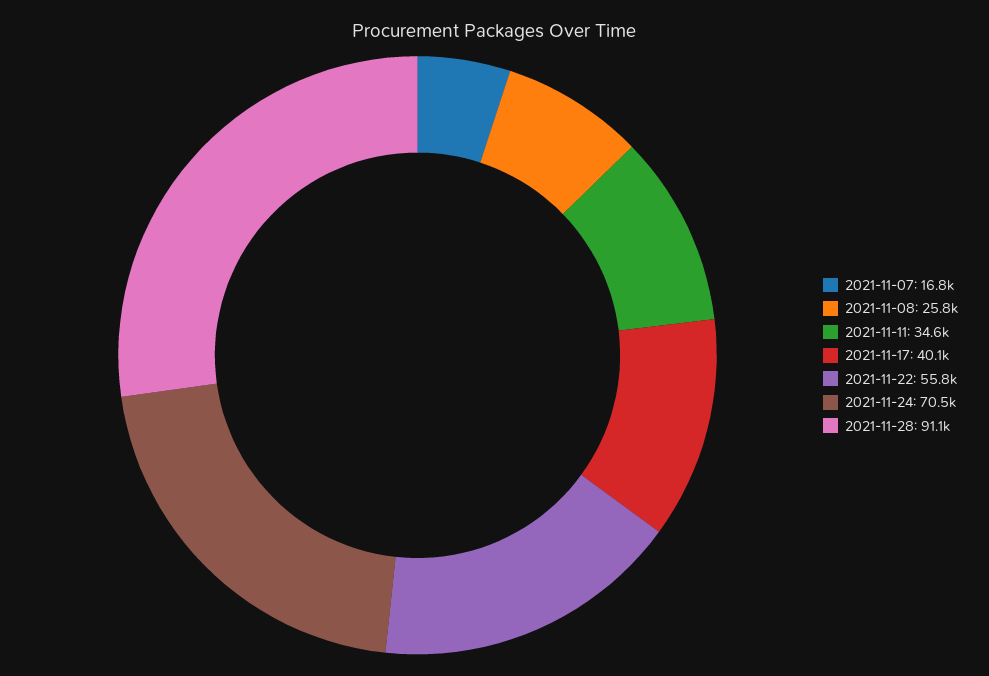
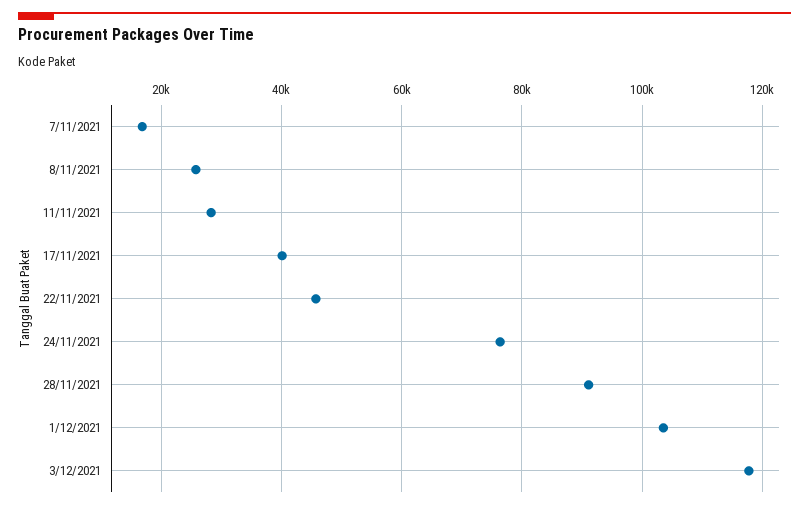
2021-11-11: 34600 -> 28000
2021-11-22: 55800 -> 46000
2021-11-24: 70500 -> 76000
1/12/2021: none -> 104000
3/12/2021: none -> 118000

